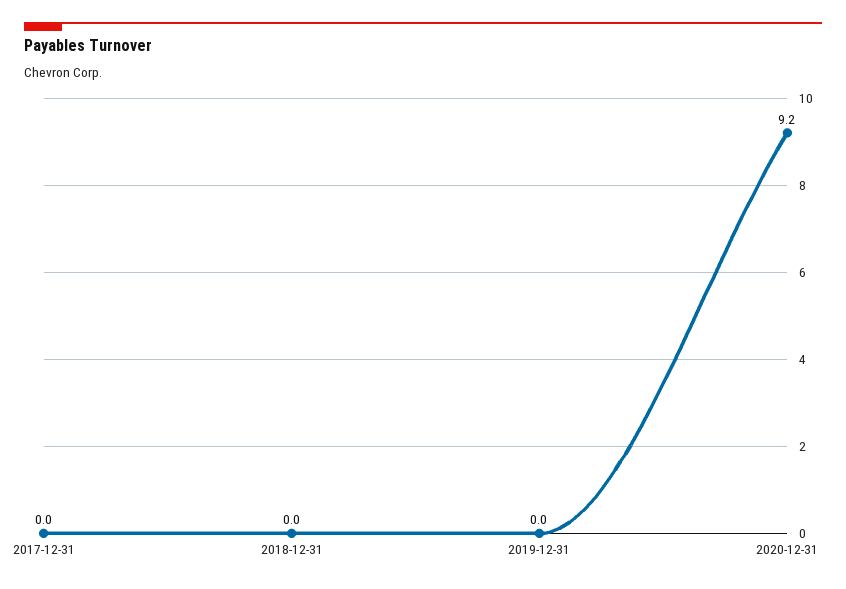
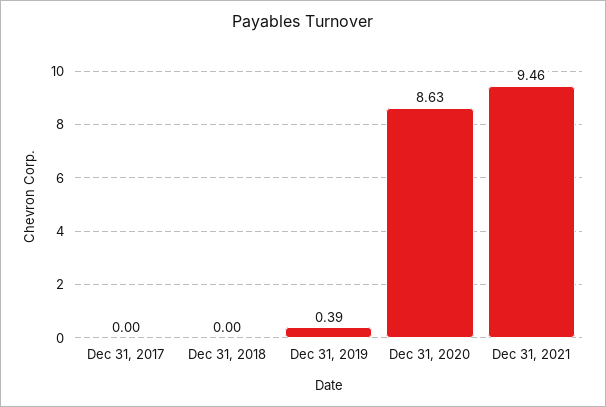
2019-12-31: 0 -> 0.39
2020-12-31: 9.2 -> 8.63
Dec 31, 2021: none -> 9.46

